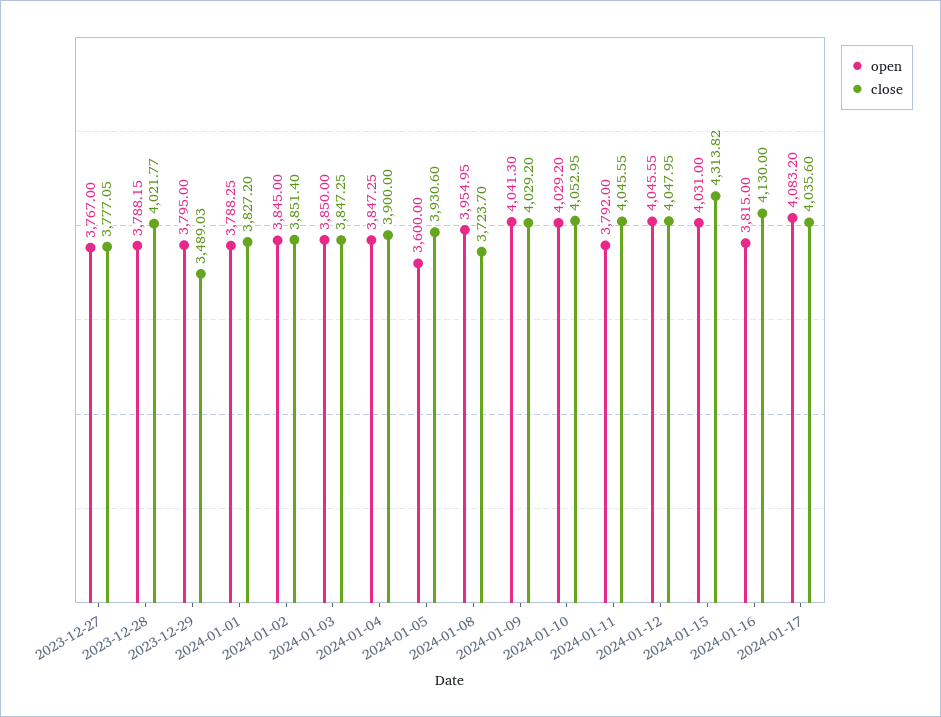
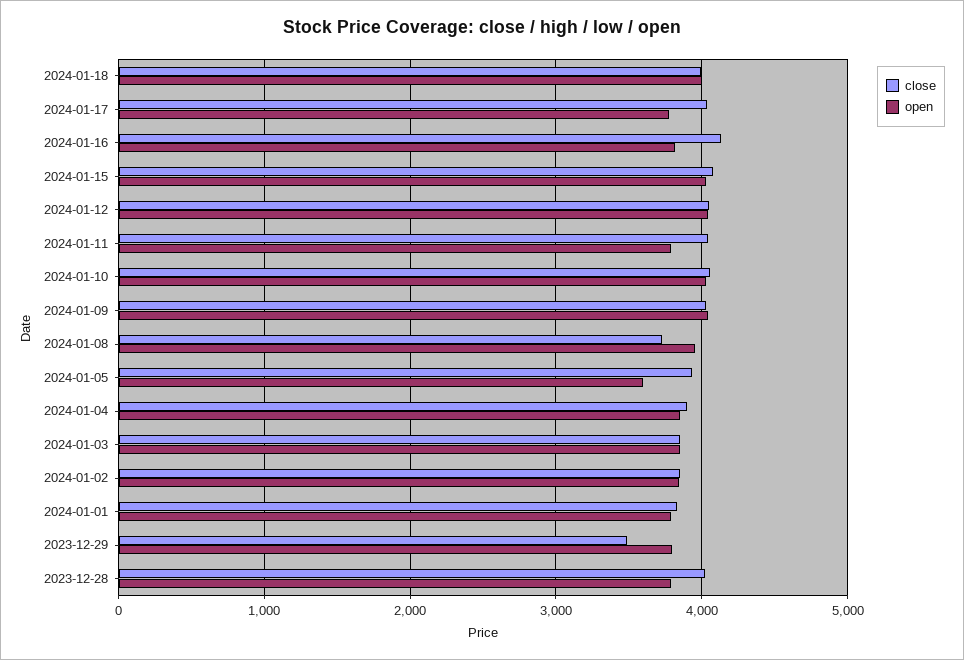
open, 2023-12-27: 3767 -> none
close, 2023-12-27: 3777.05 -> none
close, 2024-01-15: 4313.82 -> 4100
open, 2024-01-17: 4083.2 -> 3800
close, 2024-01-18: none -> 4000
open, 2024-01-18: none -> 4000

